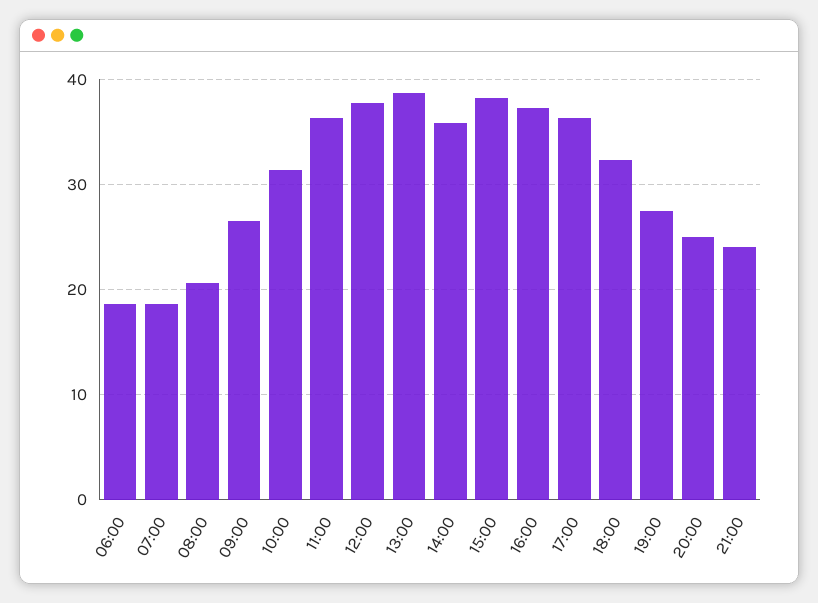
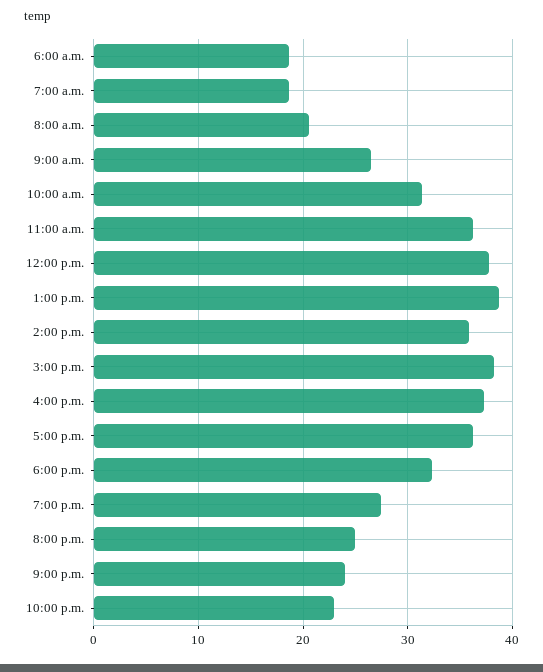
10:00 p.m.: none -> 23

